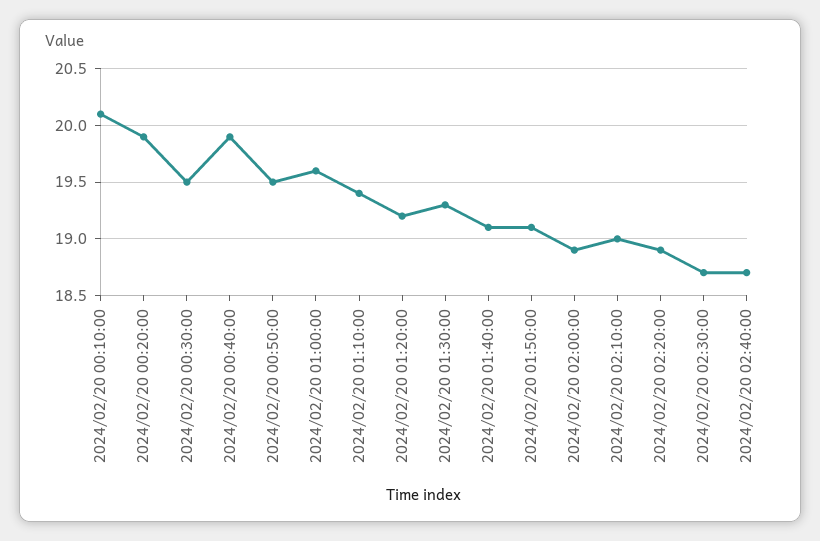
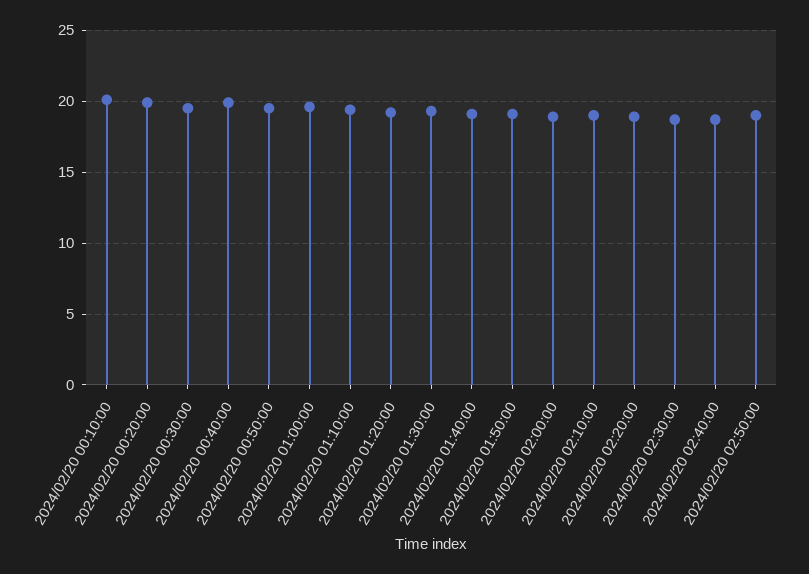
2024/02/20 02:50:00: none -> 19

